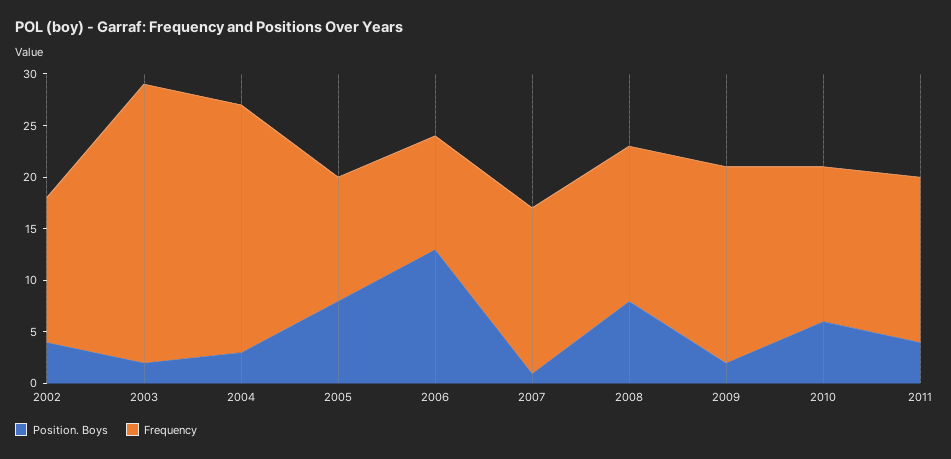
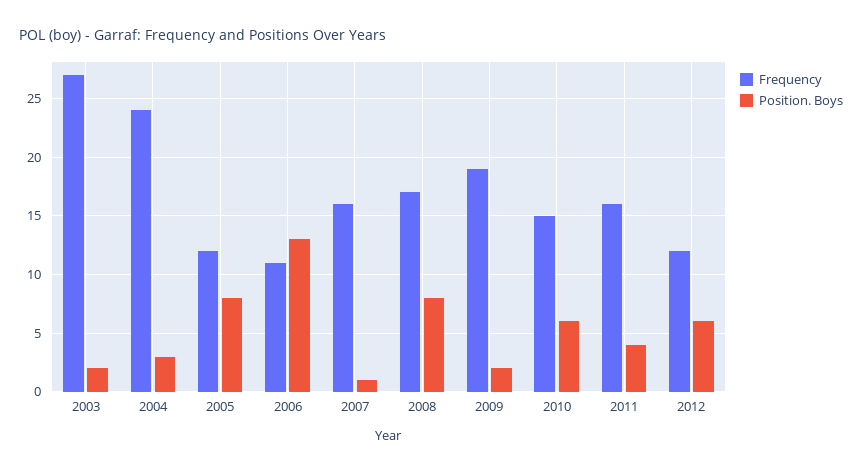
Position. Boys, 2002: 4 -> none
Frequency, 2002: 14 -> none
Frequency, 2008: 15 -> 17
Frequency, 2012: none -> 12
Position. Boys, 2012: none -> 6

